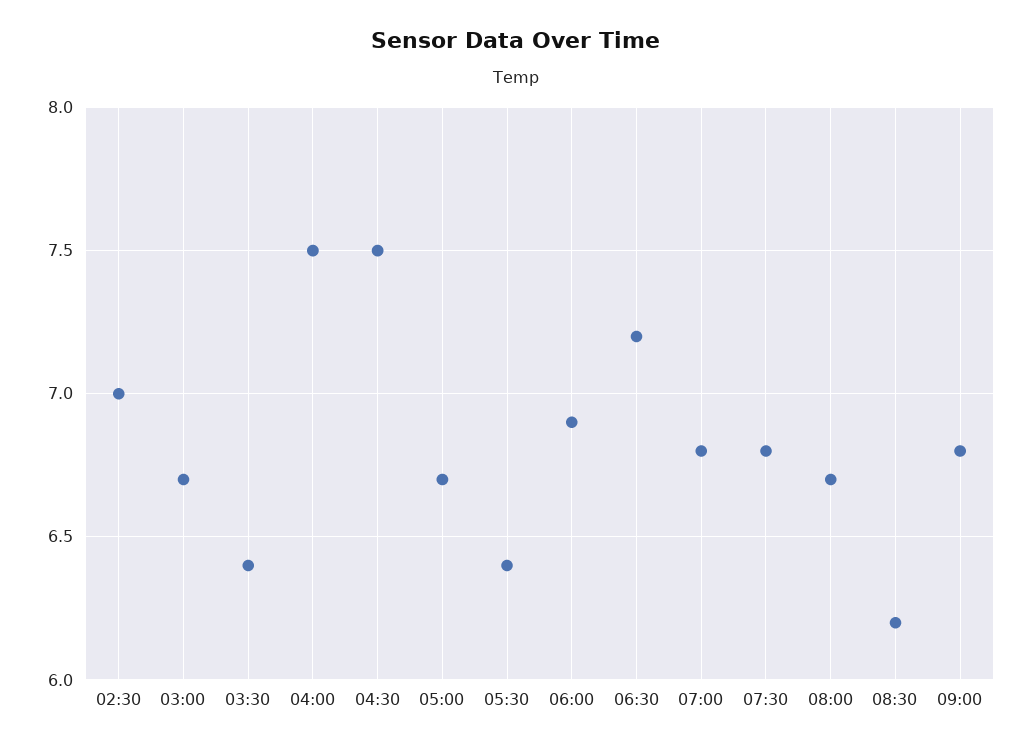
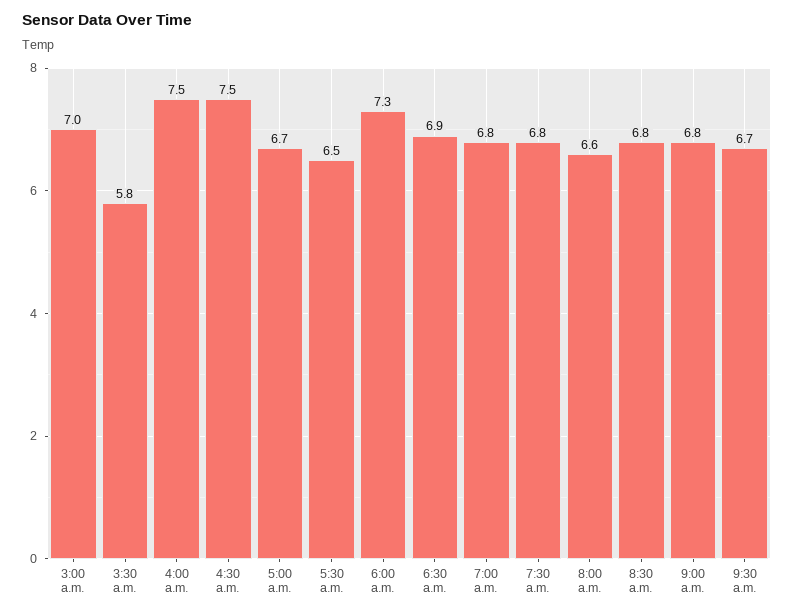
02:30: 7 -> none
03:00: 6.7 -> 7
03:30: 6.4 -> 5.8
05:30: 6.4 -> 6.5
06:00: 6.9 -> 7.3
06:30: 7.2 -> 6.9
08:00: 6.7 -> 6.6
08:30: 6.2 -> 6.8
9:30 a.m.: none -> 6.7

